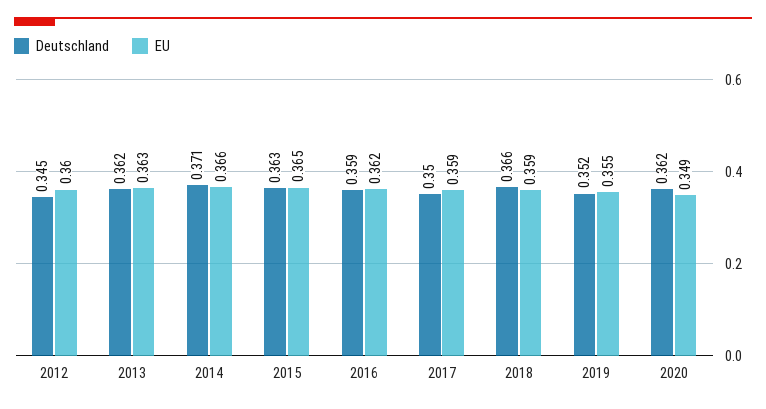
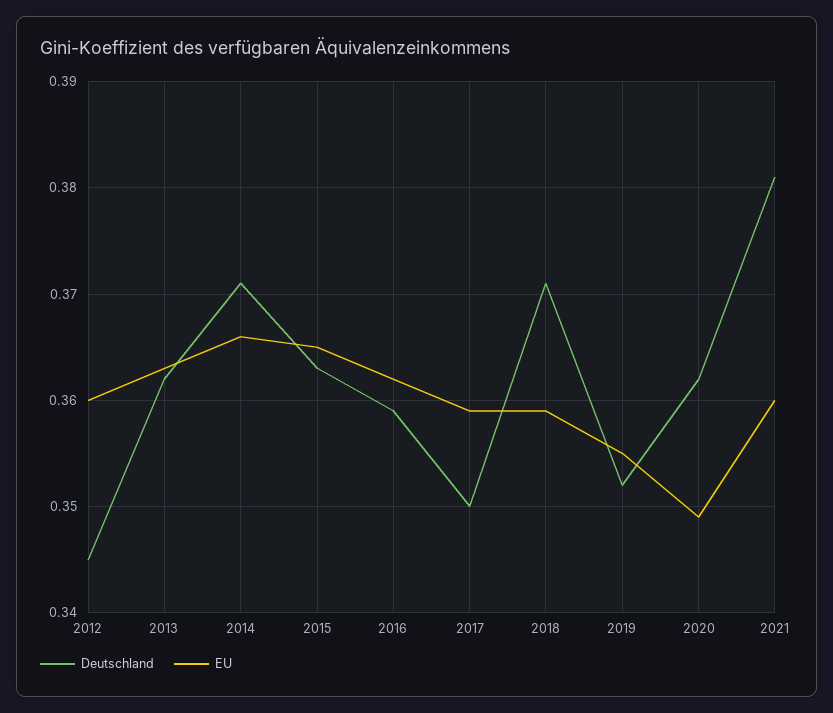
Deutschland, 2018: 0.366 -> 0.371
Deutschland, 2021: none -> 0.381
EU, 2021: none -> 0.36

